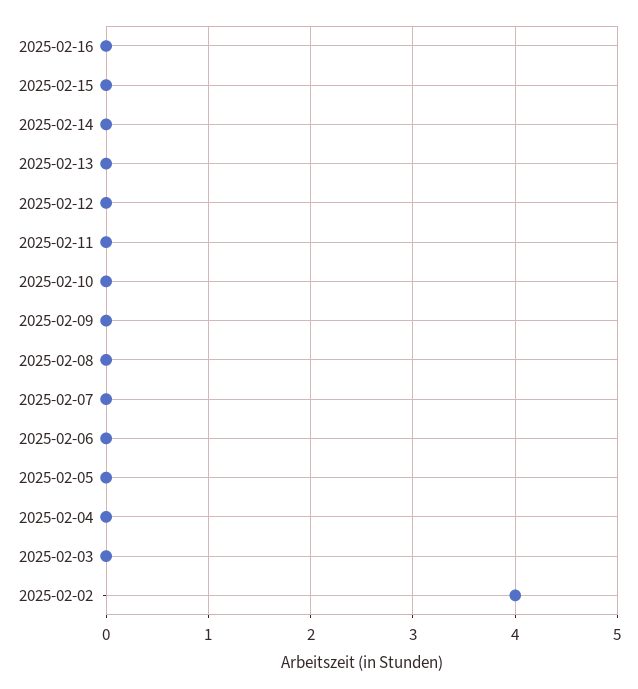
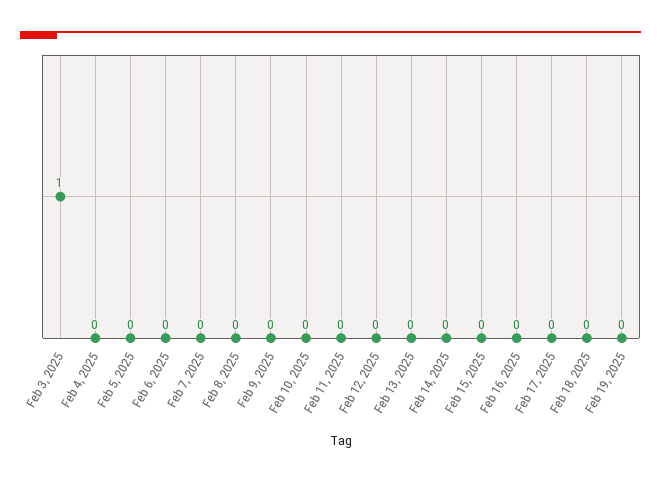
2025-02-03: 0 -> 1
2025-02-02: 4 -> none
Feb 17, 2025: none -> 0
Feb 18, 2025: none -> 0
Feb 19, 2025: none -> 0

